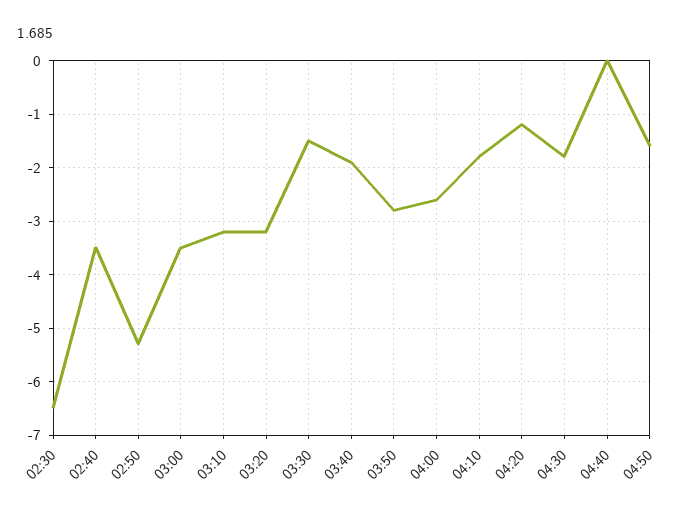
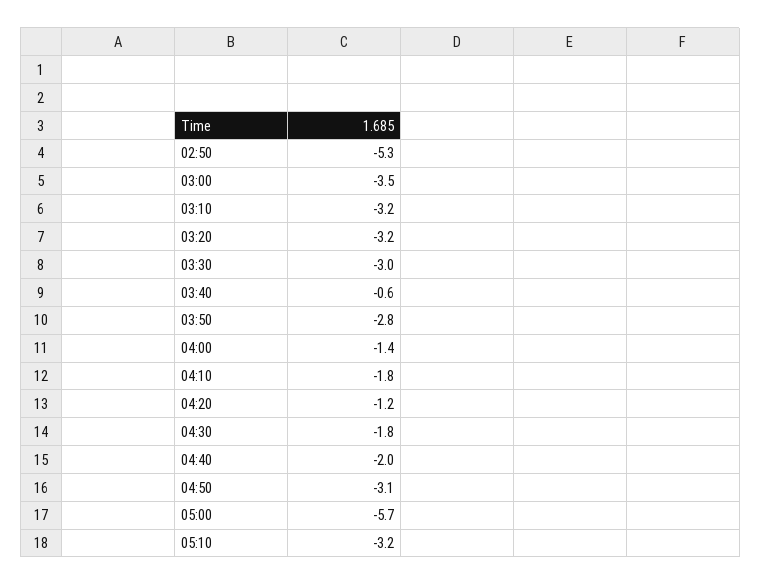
02:30: -6.5 -> none
02:40: -3.5 -> none
03:30: -1.5 -> -3
03:40: -2 -> -0.6
04:00: -2.5 -> -1.4
04:40: 0 -> -2
04:50: -1.5 -> -3.1
05:00: none -> -5.7
05:10: none -> -3.2

